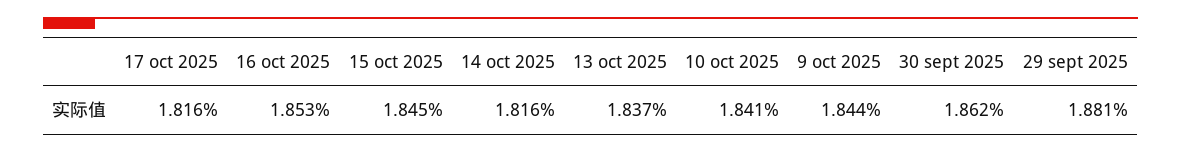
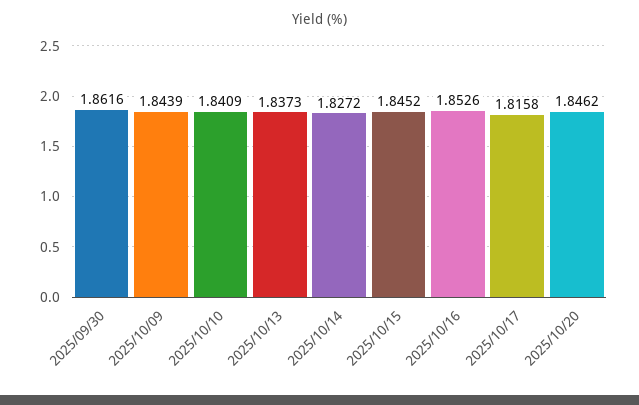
14 oct 2025: 1.816 -> 1.8272
29 sept 2025: 1.881 -> none
2025/10/20: none -> 1.8462

